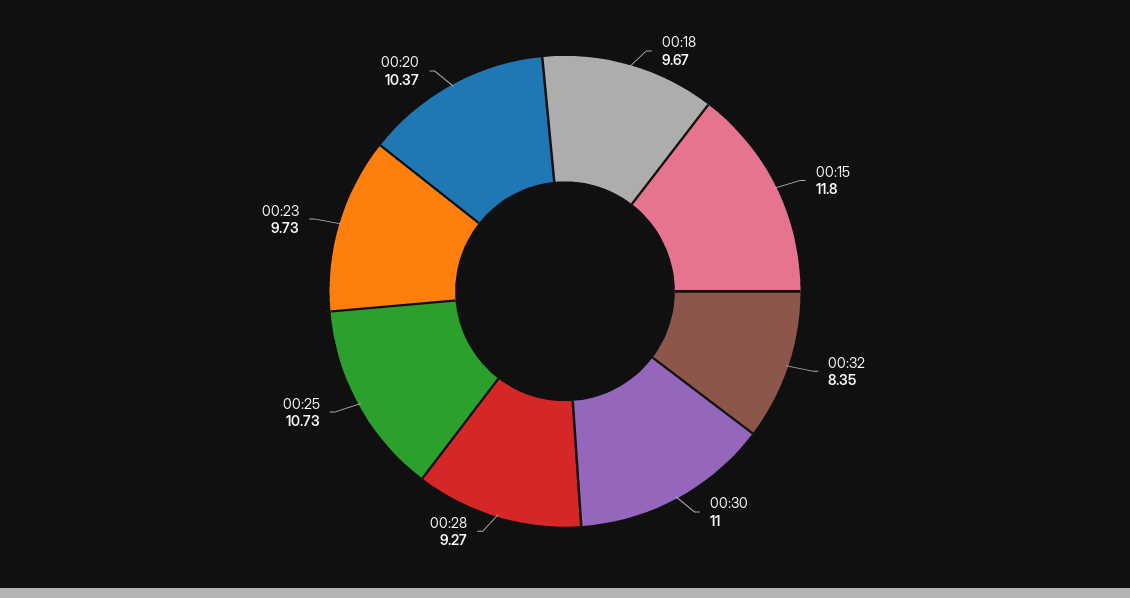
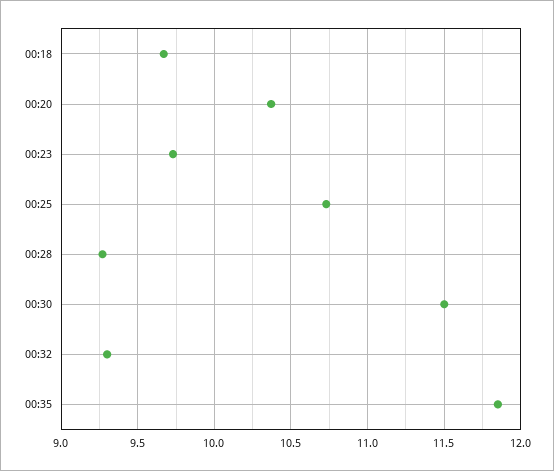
00:15: 11.8 -> none
00:32: 8.35 -> 9.3
00:30: 11 -> 11.5
00:35: none -> 11.85

